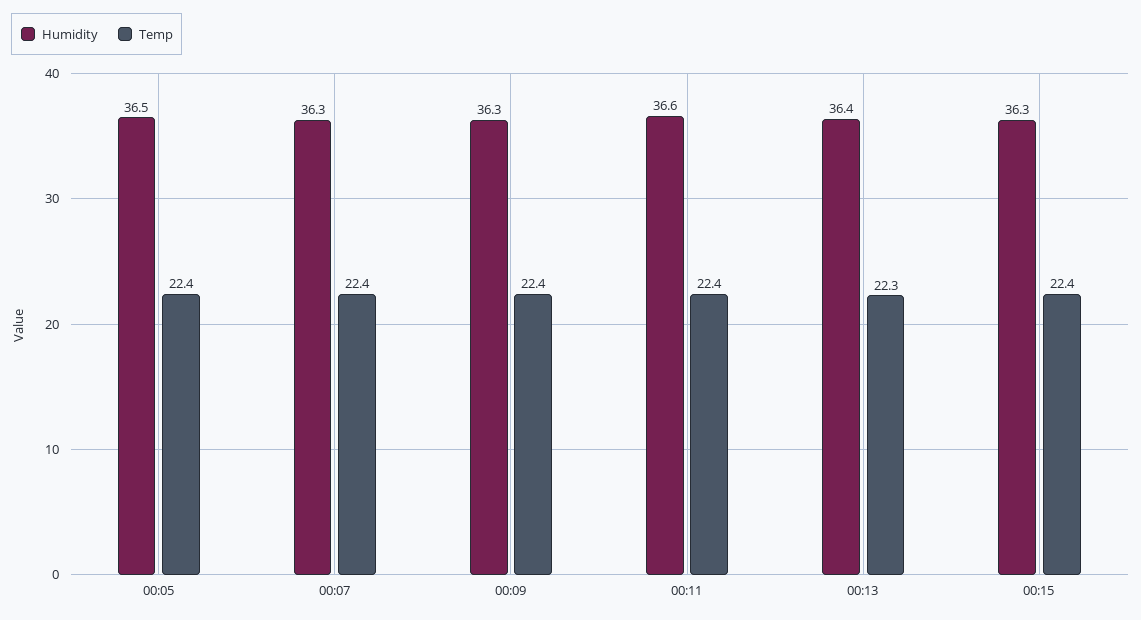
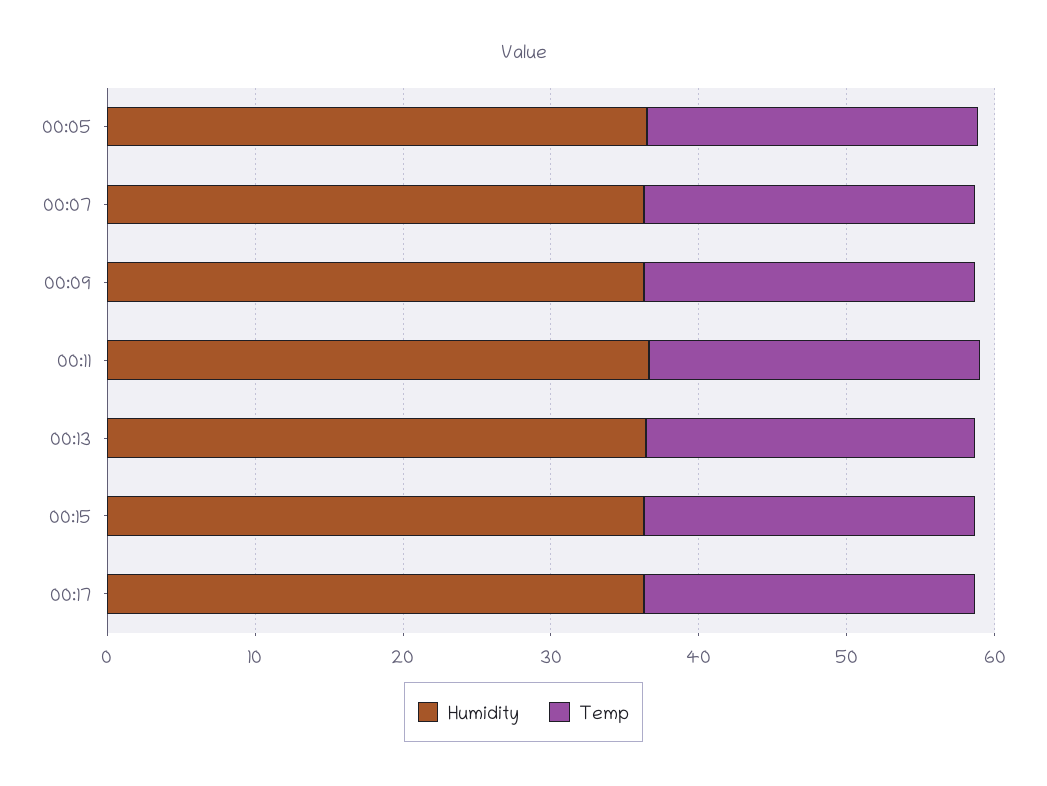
Humidity, 00:17: none -> 36
Temp, 00:17: none -> 22

